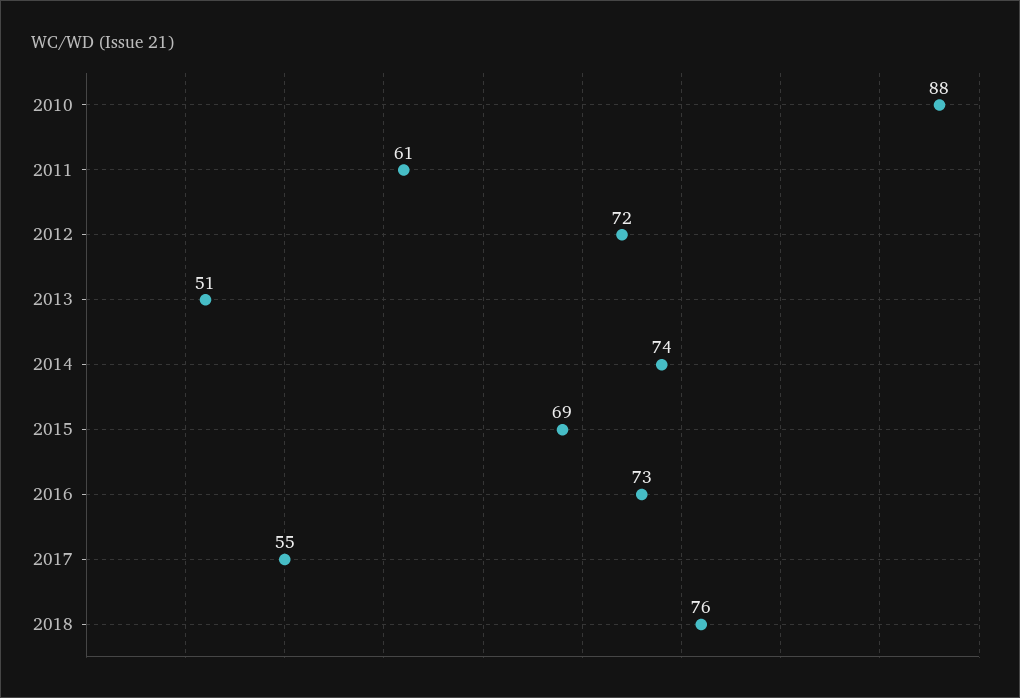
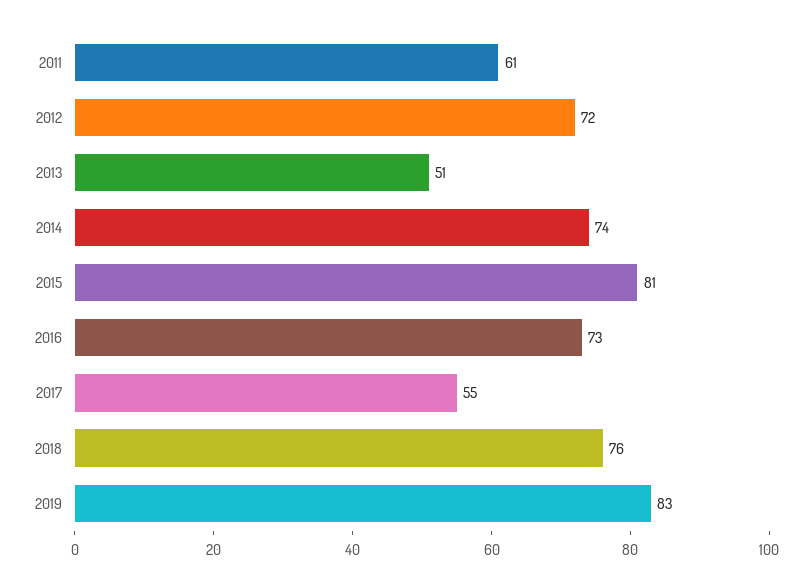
2010: 88 -> none
2015: 69 -> 81
2019: none -> 83

